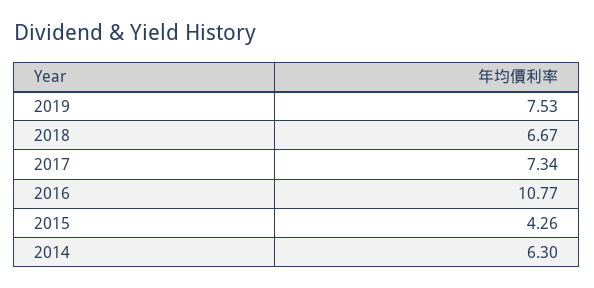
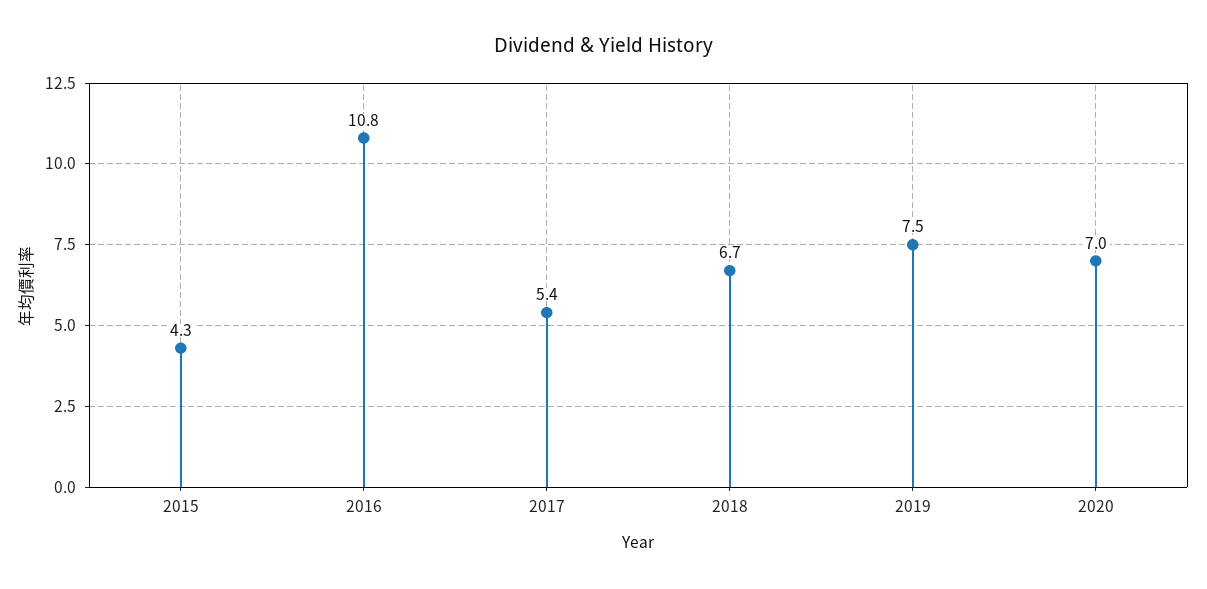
2017: 7.34 -> 5.4
2014: 6.3 -> none
2020: none -> 7

